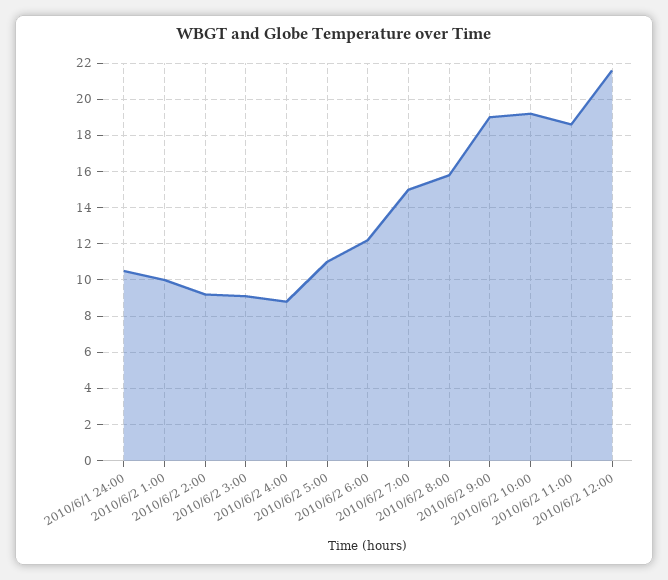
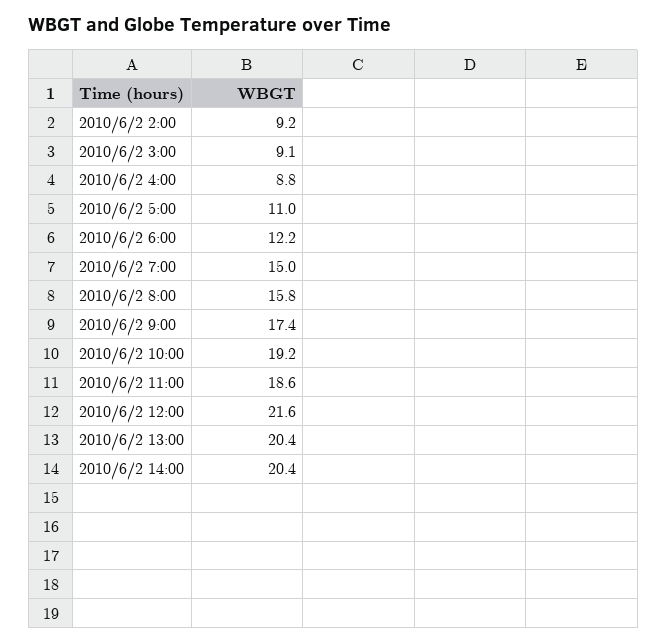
2010/6/1 24:00: 10.5 -> none
2010/6/2 1:00: 10 -> none
2010/6/2 9:00: 19 -> 17.4
2010/6/2 13:00: none -> 20.4
2010/6/2 14:00: none -> 20.4

